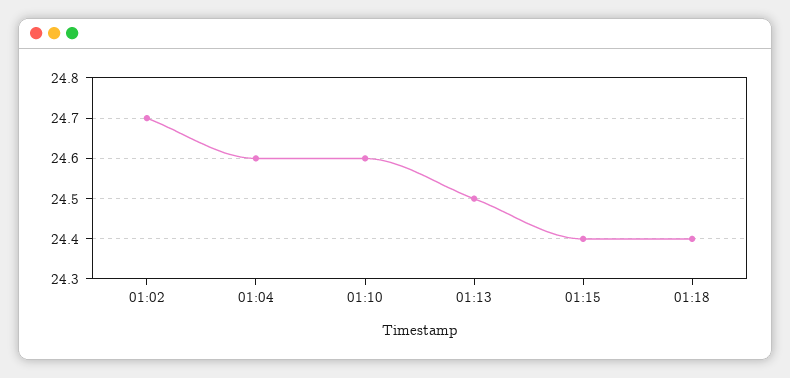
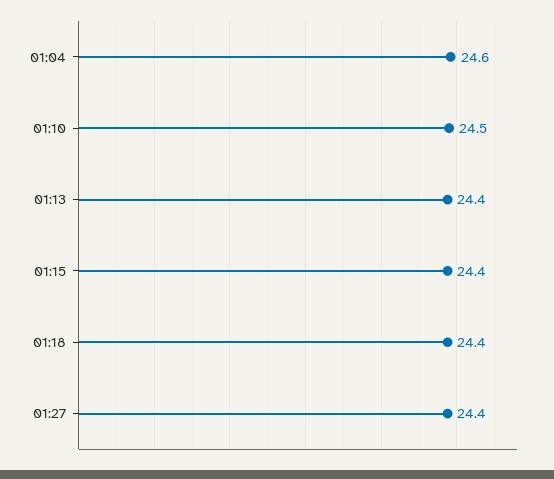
01:02: 24.7 -> none
01:10: 24.6 -> 24.5
01:13: 24.5 -> 24.4
01:27: none -> 24.4

